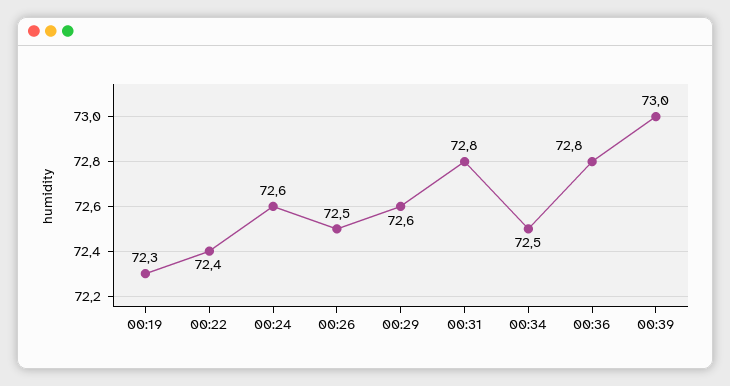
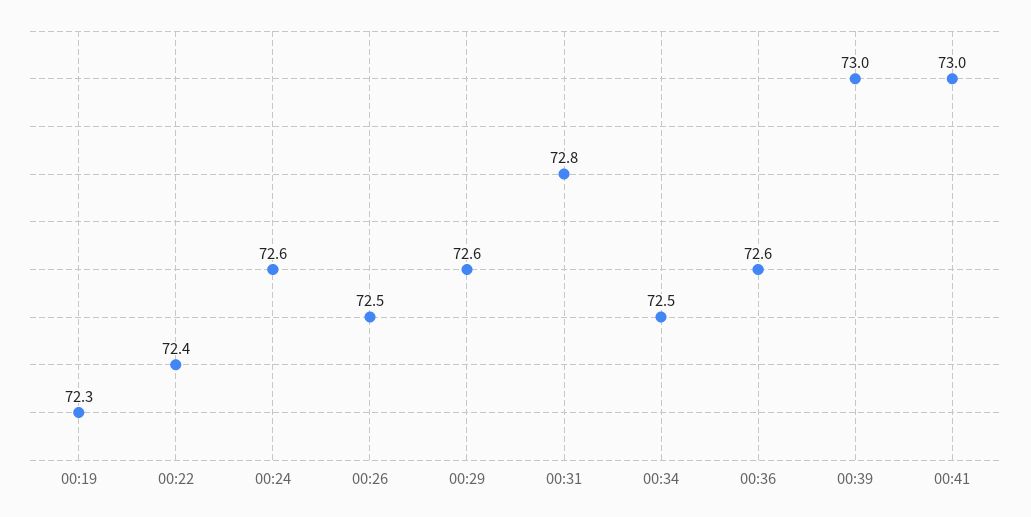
00:36: 72.8 -> 72.6
00:41: none -> 73

